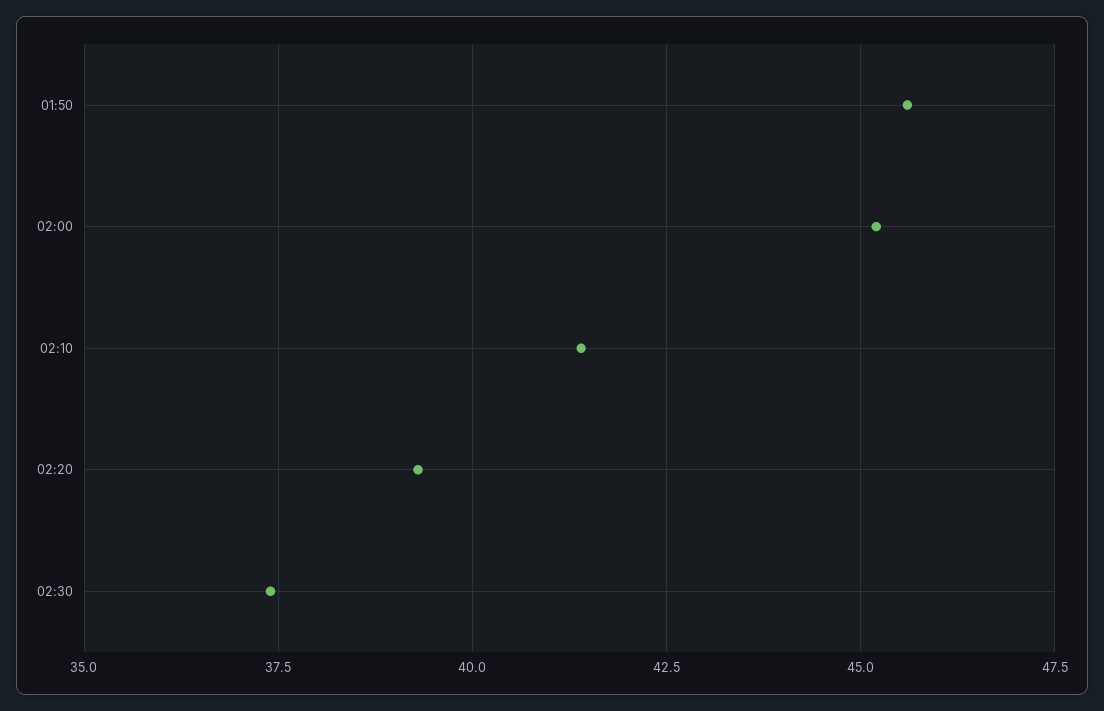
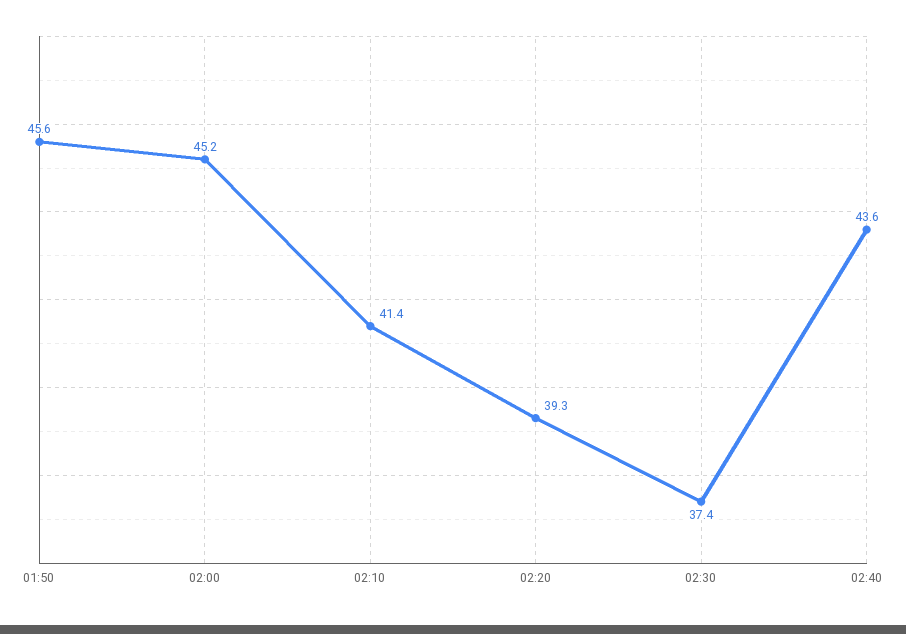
02:40: none -> 43.6

